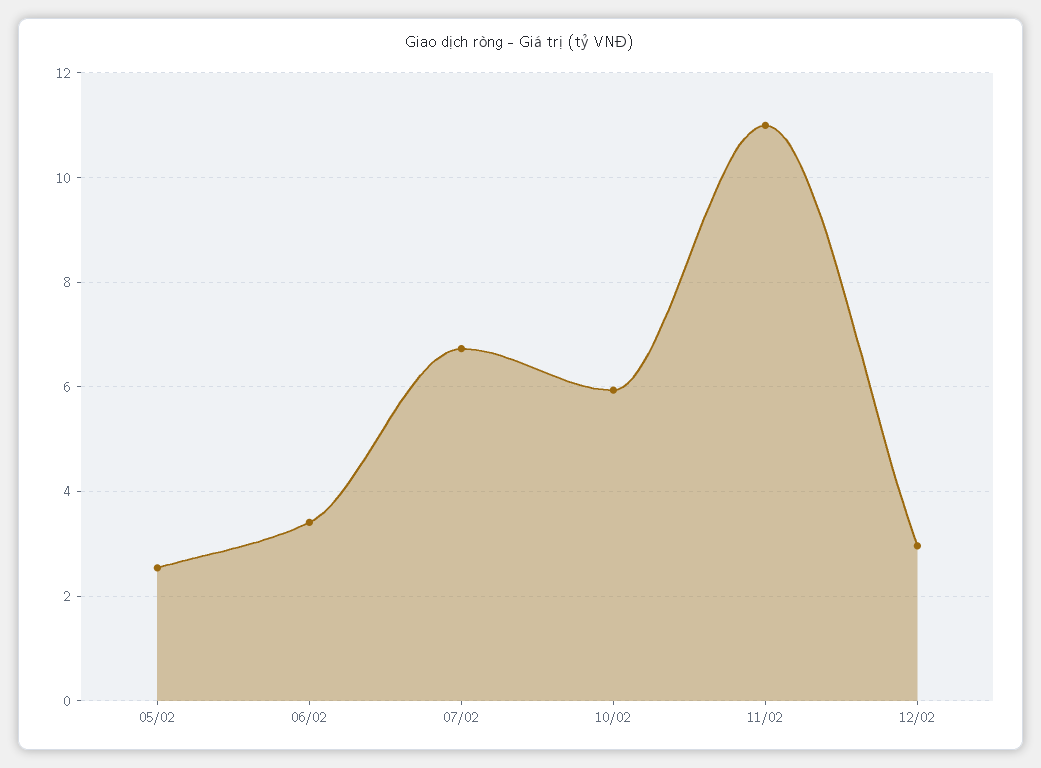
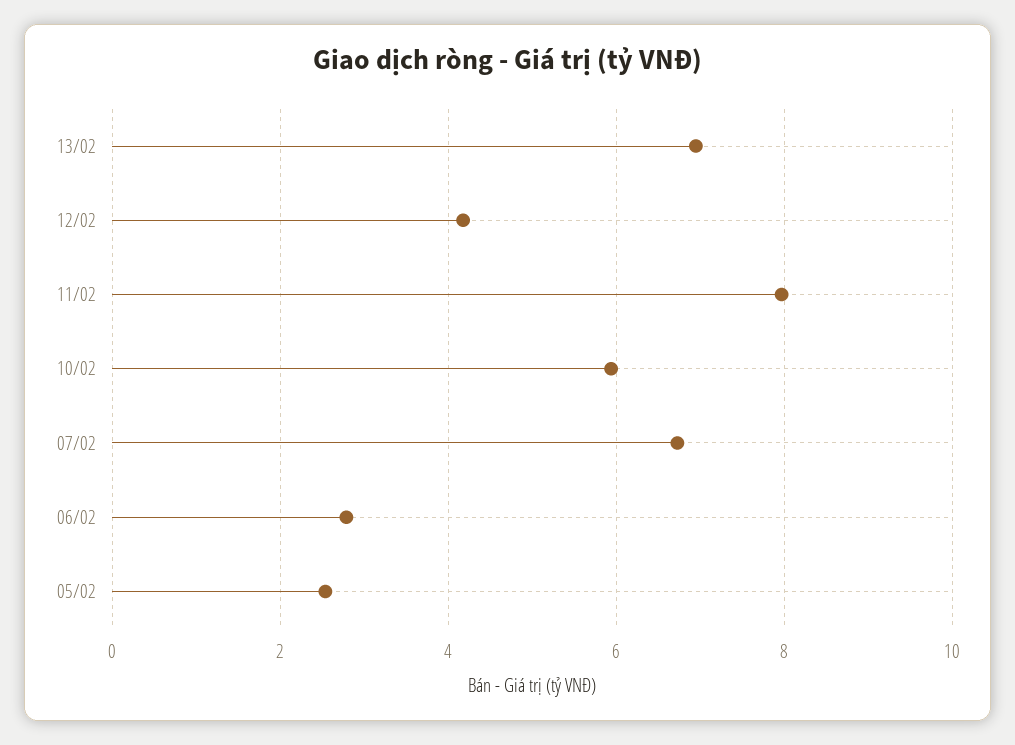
06/02: 3.4 -> 2.8
11/02: 11 -> 8
12/02: 3 -> 4.2
13/02: none -> 7

